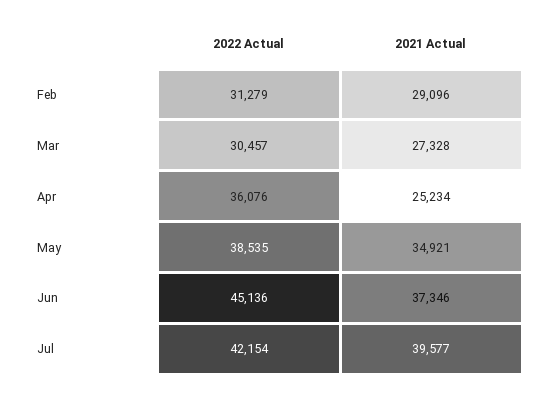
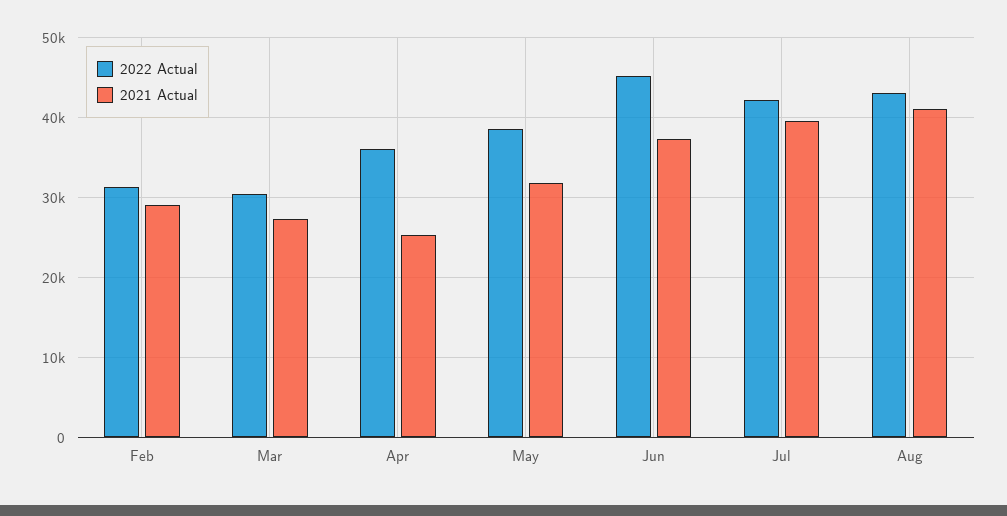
2021 Actual, May: 34921 -> 32000
2022 Actual, Aug: none -> 43000
2021 Actual, Aug: none -> 41000

